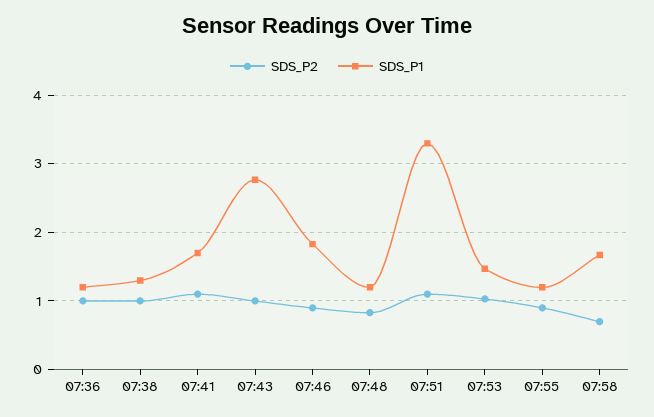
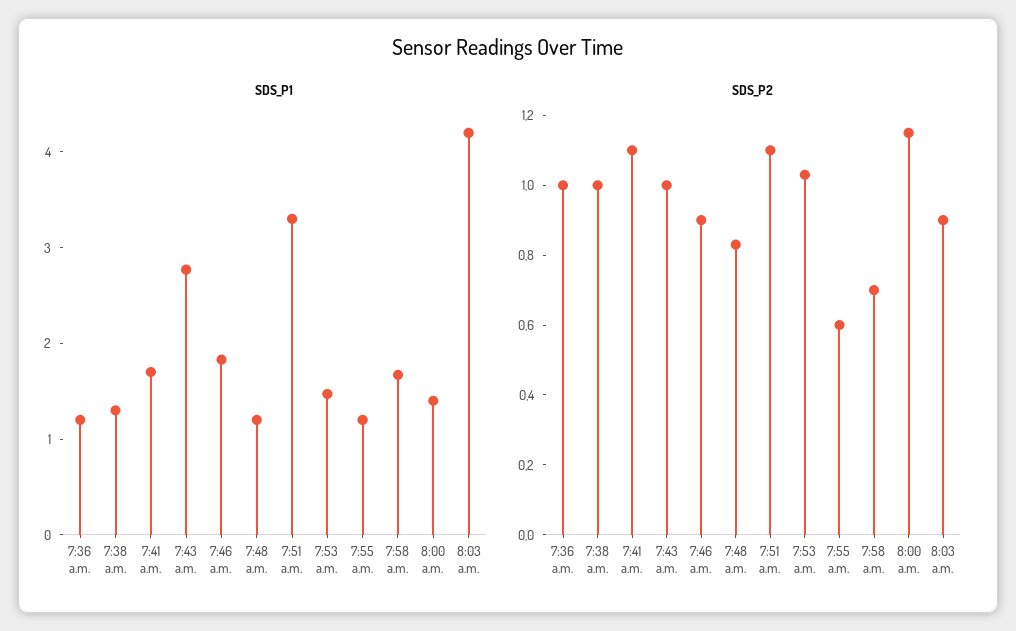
SDS_P2, 07:55: 0.9 -> 0.6
SDS_P1, 8:00 a.m.: none -> 1.4
SDS_P1, 8:03 a.m.: none -> 4.2
SDS_P2, 8:00 a.m.: none -> 1.15
SDS_P2, 8:03 a.m.: none -> 0.9

